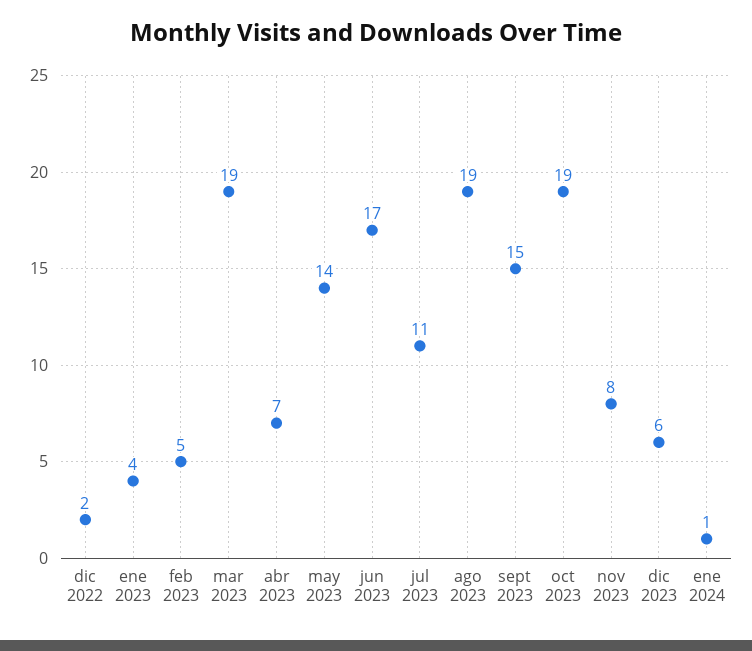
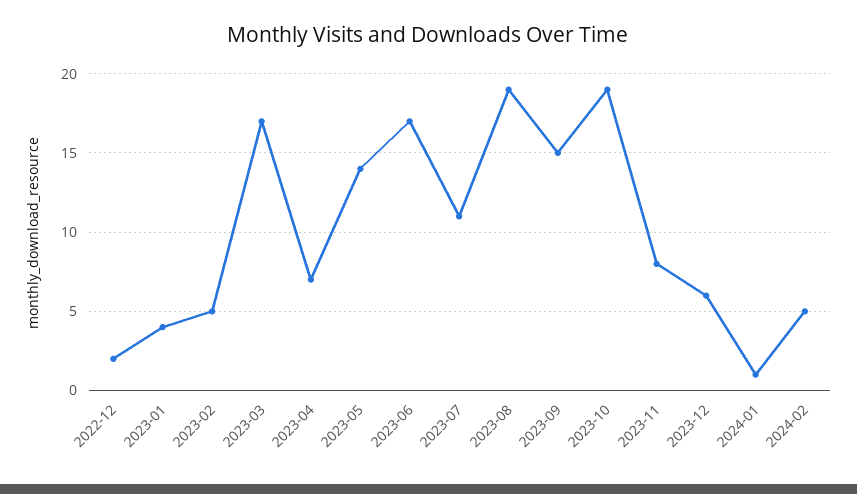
mar 2023: 19 -> 17
2024-02: none -> 5

